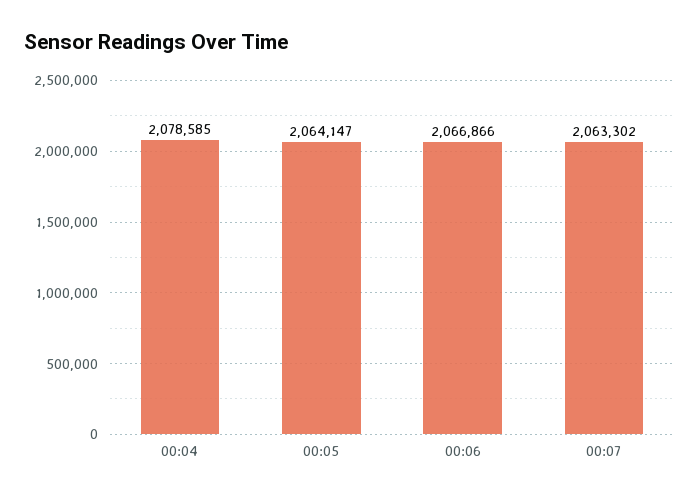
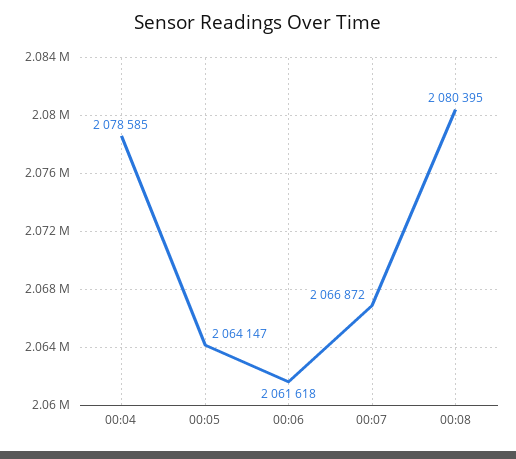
00:06: 2066866 -> 2061618
00:07: 2063302 -> 2066872
00:08: none -> 2080395

